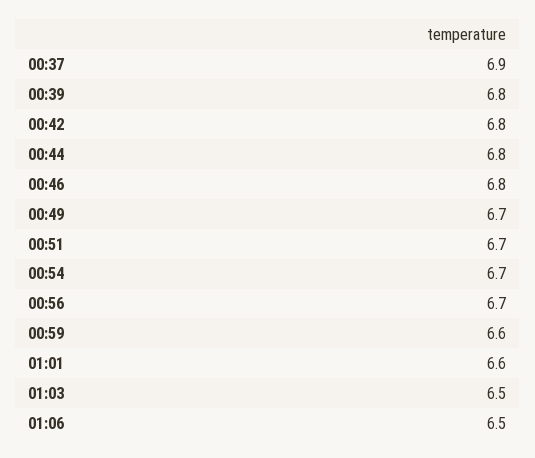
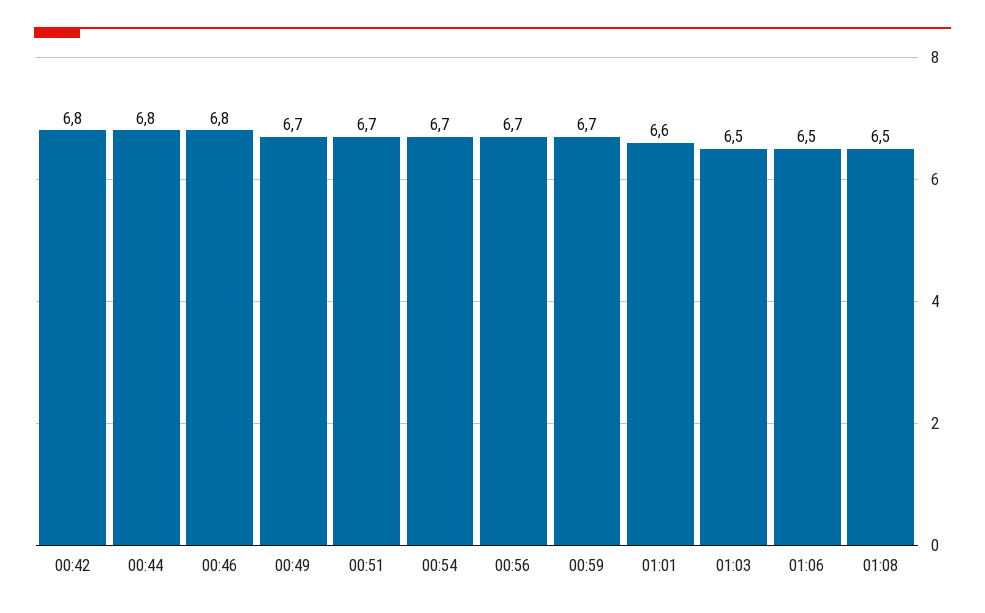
00:37: 6.9 -> none
00:39: 6.8 -> none
00:59: 6.6 -> 6.7
01:08: none -> 6.5

